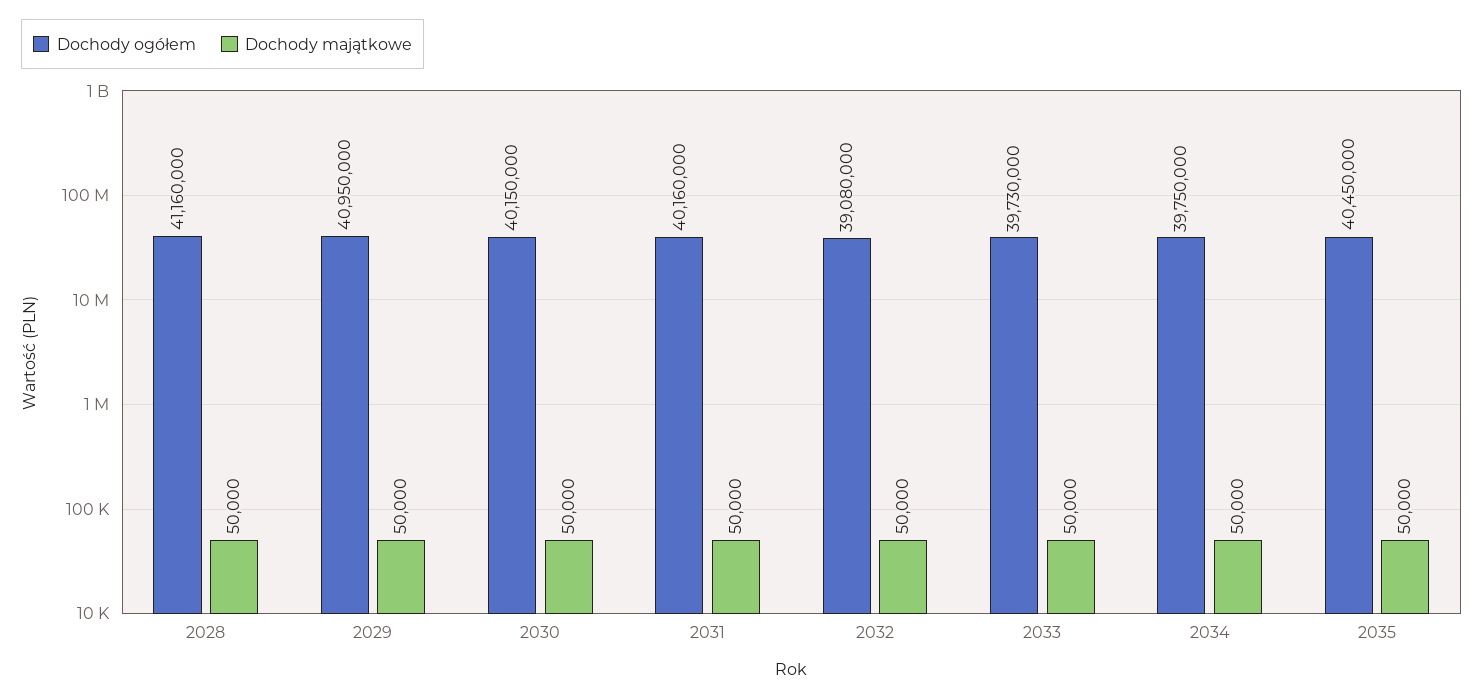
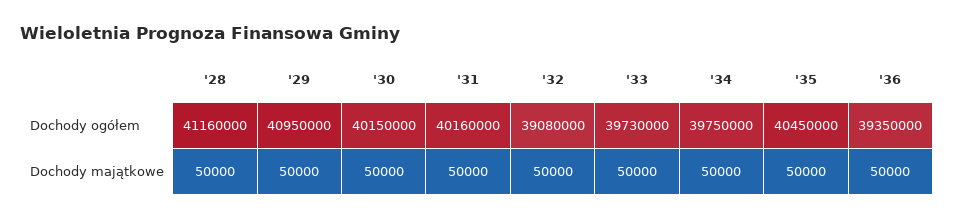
Dochody ogółem, '36: none -> 39350000
Dochody majątkowe, '36: none -> 50000

